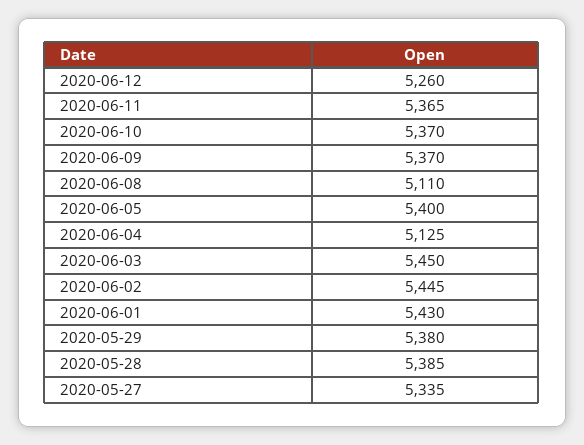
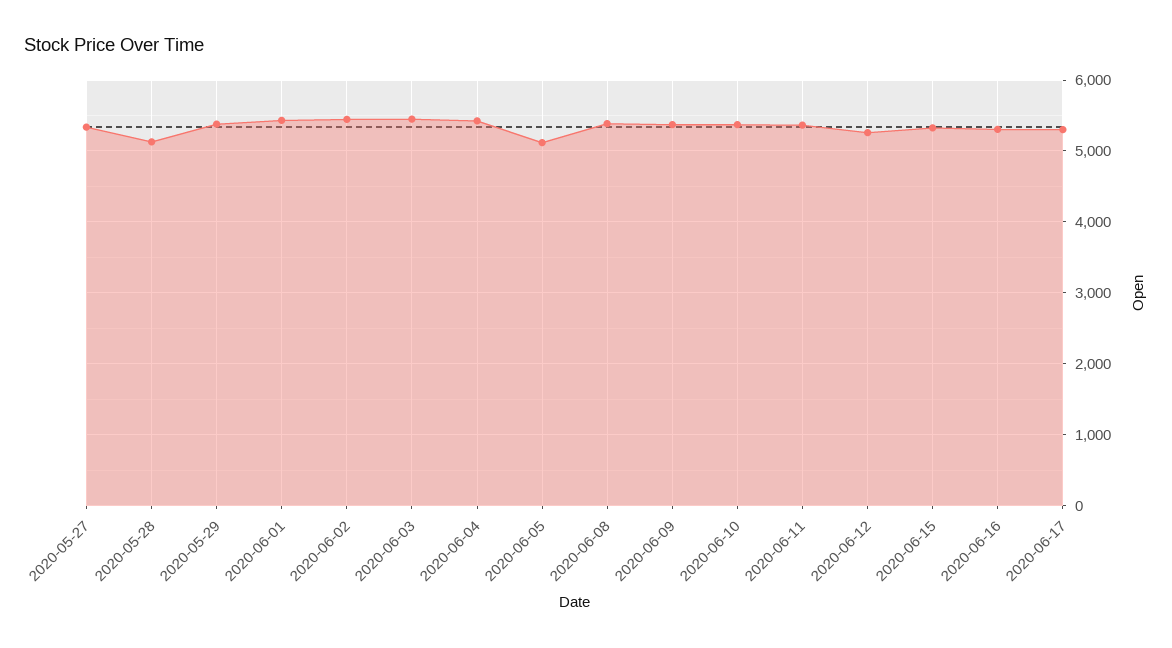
2020-06-08: 5110 -> 5400
2020-06-05: 5400 -> 5100
2020-06-04: 5125 -> 5400
2020-05-28: 5385 -> 5100
2020-06-15: none -> 5300
2020-06-16: none -> 5300
2020-06-17: none -> 5300

